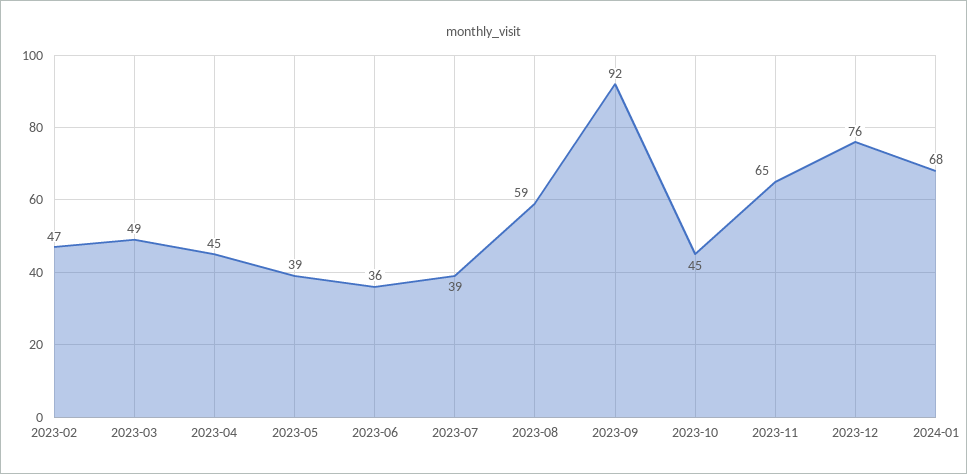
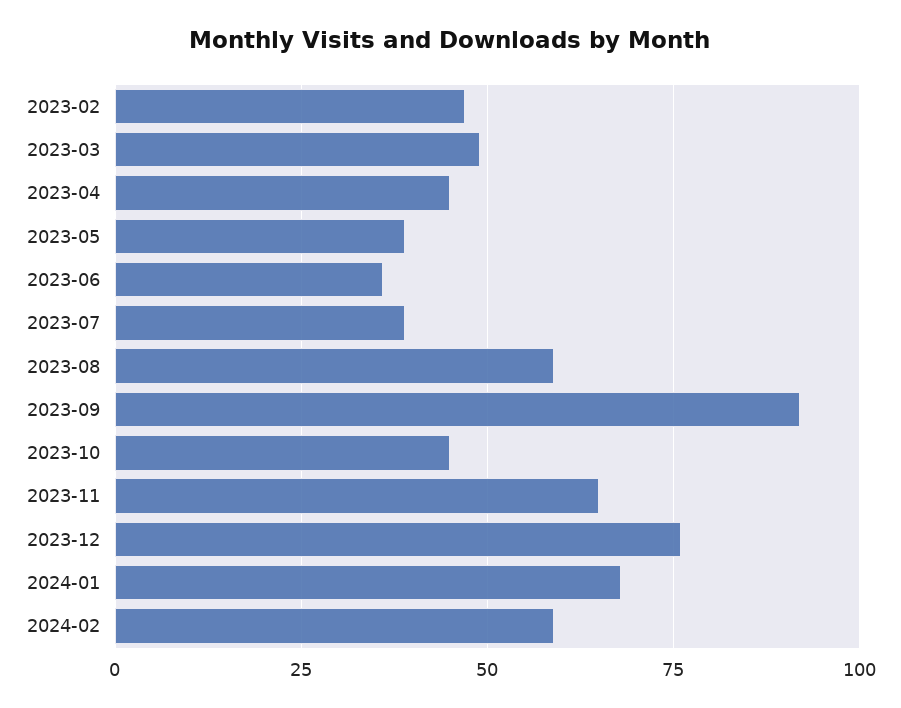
2024-02: none -> 60

